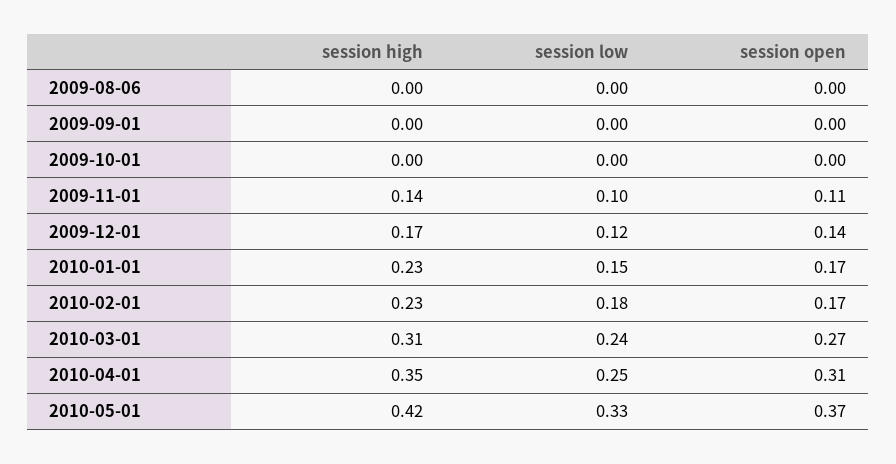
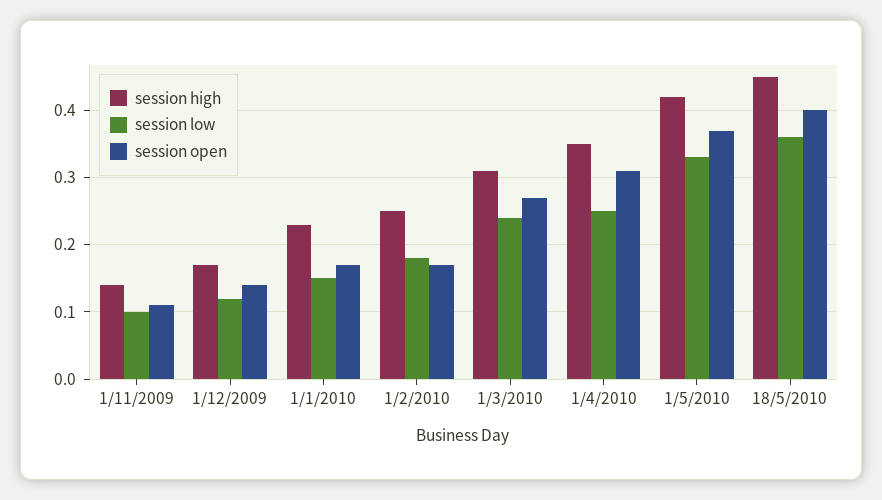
session high, 2009-08-06: 0 -> none
session low, 2009-08-06: 0 -> none
session open, 2009-08-06: 0 -> none
session high, 2009-09-01: 0 -> none
session low, 2009-09-01: 0 -> none
session open, 2009-09-01: 0 -> none
session high, 2009-10-01: 0 -> none
session low, 2009-10-01: 0 -> none
session open, 2009-10-01: 0 -> none
session high, 2010-02-01: 0.23 -> 0.25
session high, 18/5/2010: none -> 0.45
session low, 18/5/2010: none -> 0.36
session open, 18/5/2010: none -> 0.4

